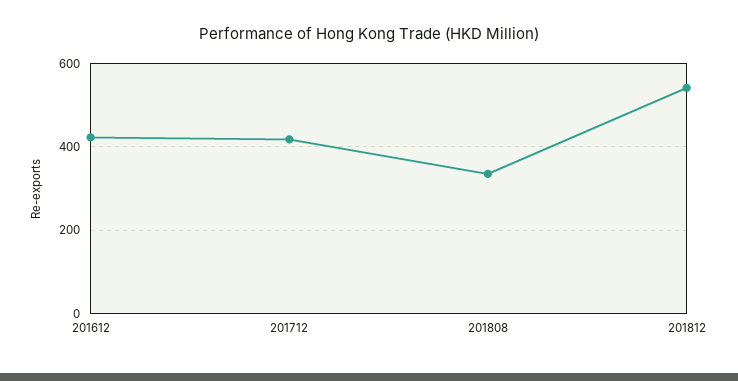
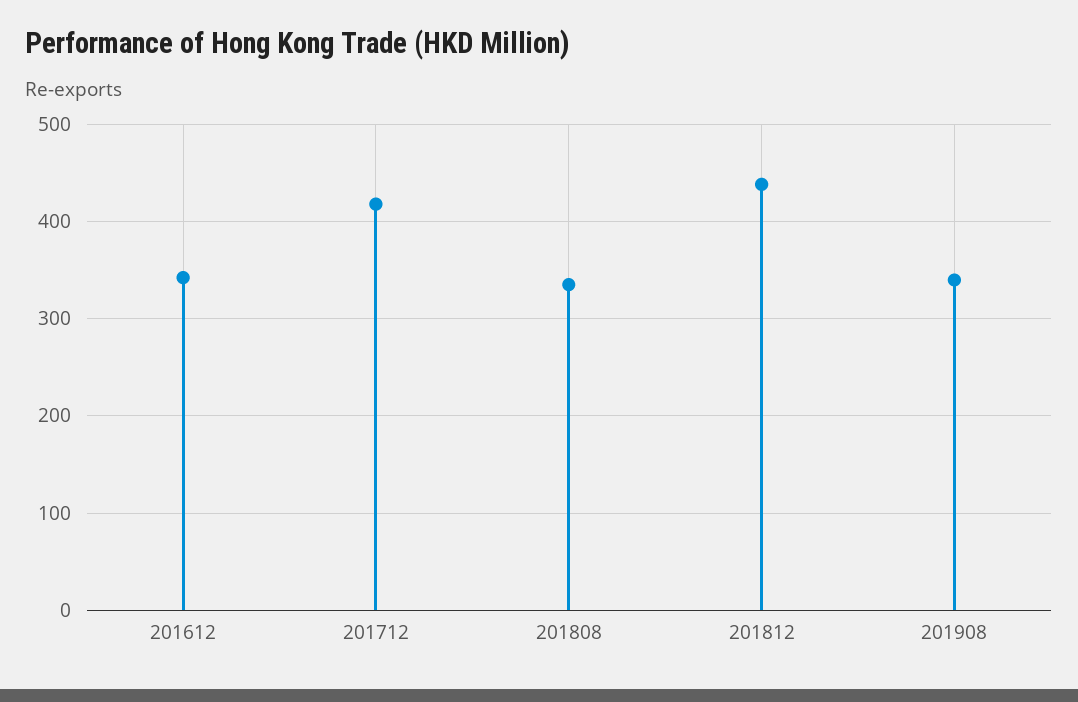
201612: 420 -> 340
201812: 540 -> 440
201908: none -> 340

